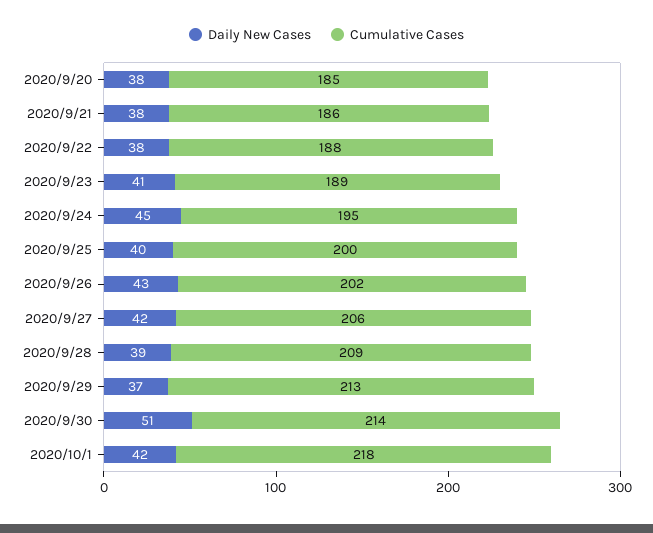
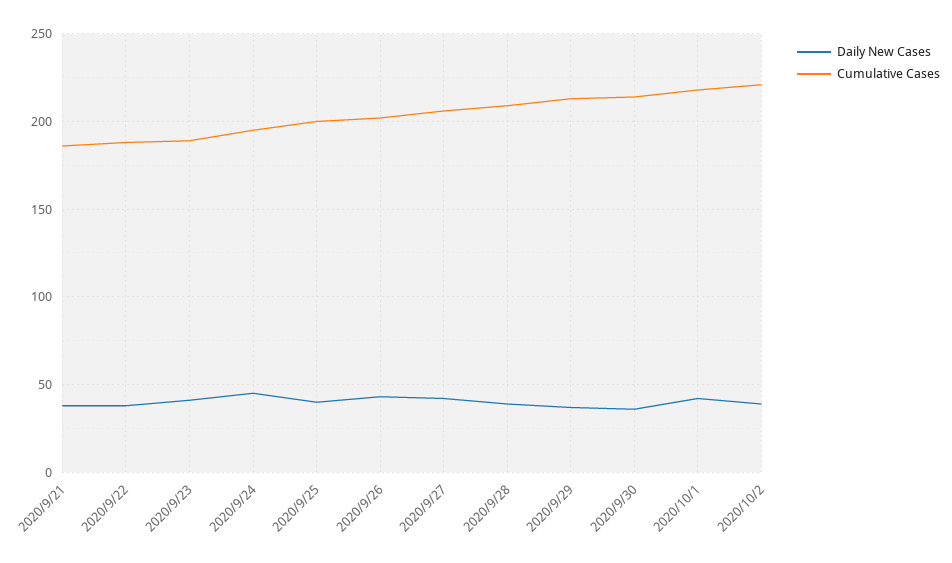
Daily New Cases, 2020/9/20: 38 -> none
Cumulative Cases, 2020/9/20: 185 -> none
Daily New Cases, 2020/9/30: 51 -> 35
Daily New Cases, 2020/10/2: none -> 40
Cumulative Cases, 2020/10/2: none -> 220

